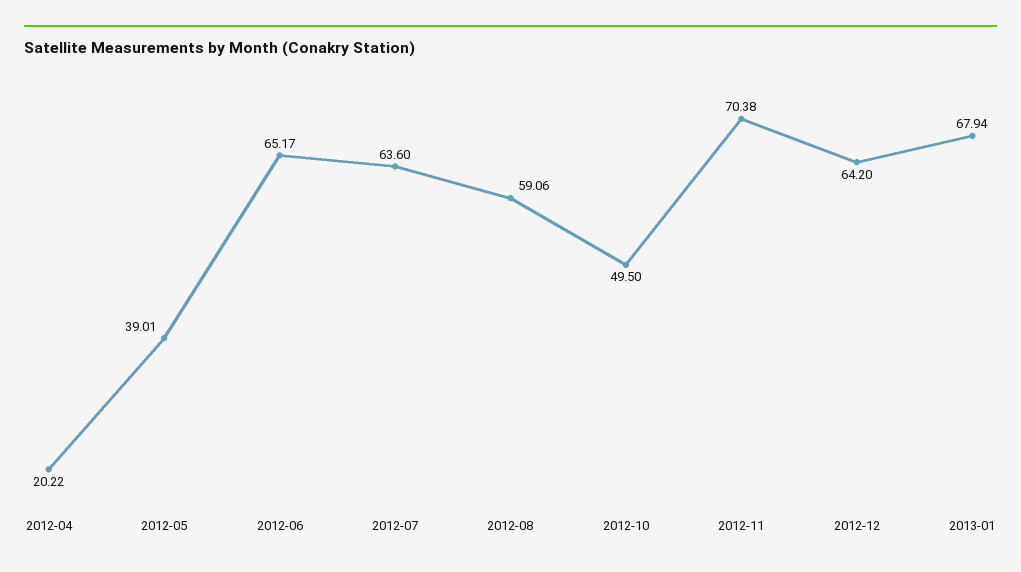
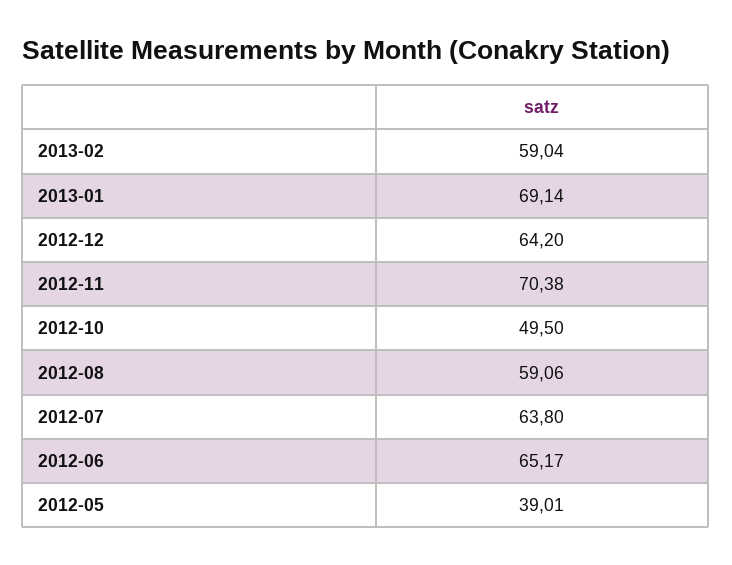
2012-04: 20.22 -> none
2012-07: 63.6 -> 63.8
2013-01: 67.94 -> 69.14
2013-02: none -> 59.04

